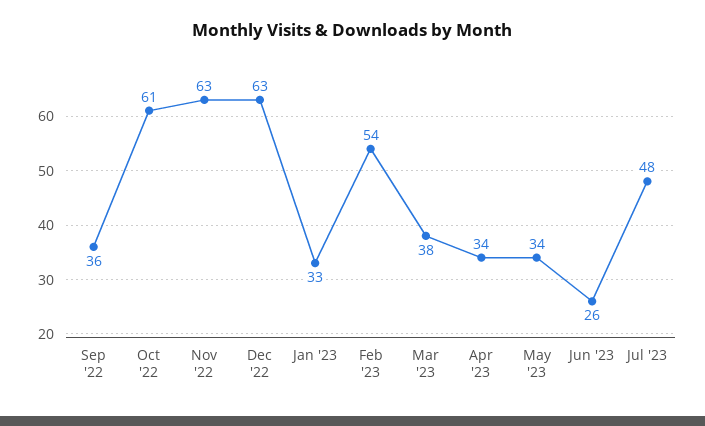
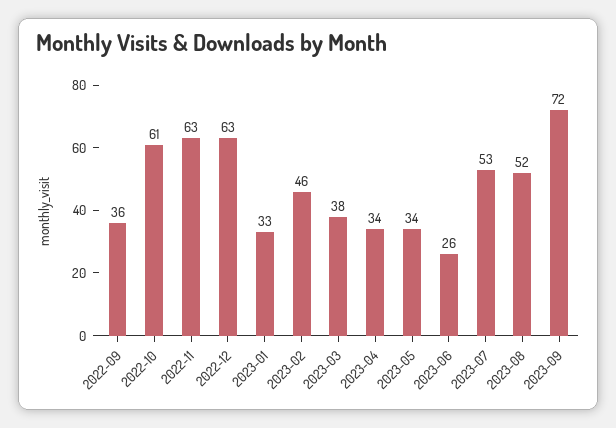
Feb '23: 54 -> 46
Jul '23: 48 -> 53
2023-08: none -> 52
2023-09: none -> 72

